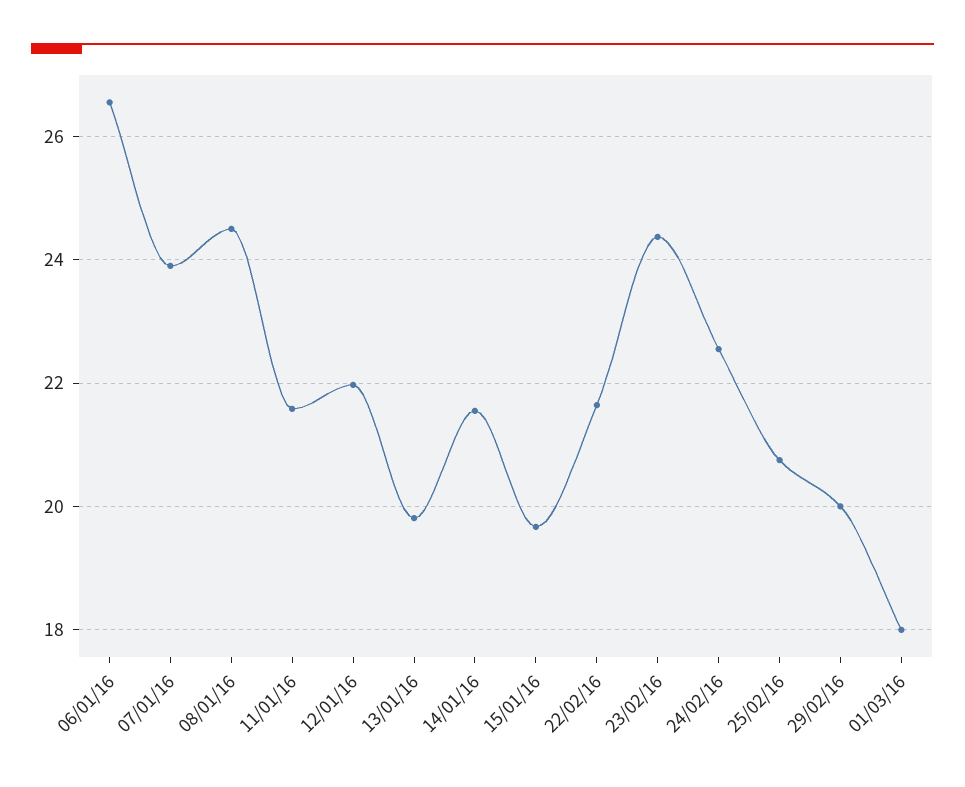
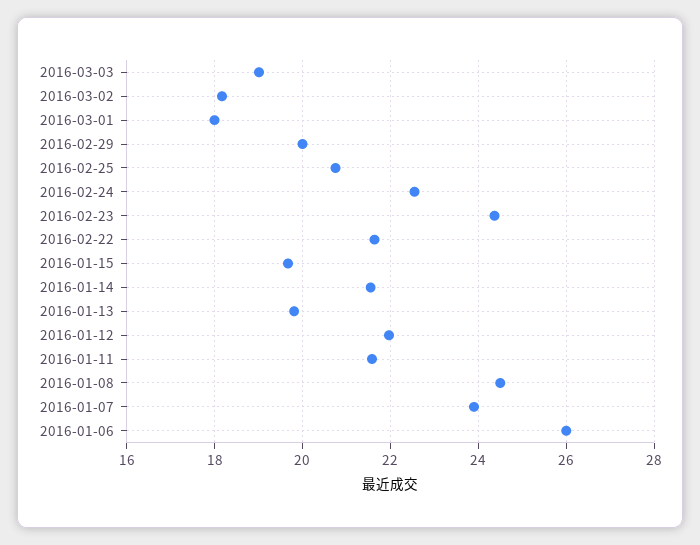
06/01/16: 26.6 -> 26
2016-03-03: none -> 19
2016-03-02: none -> 18.2

